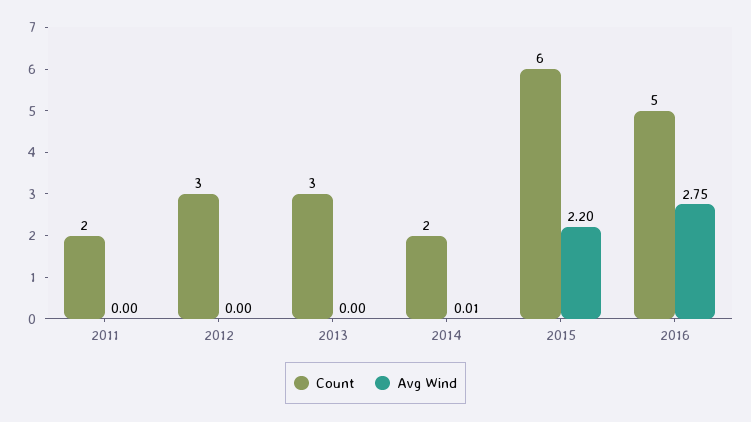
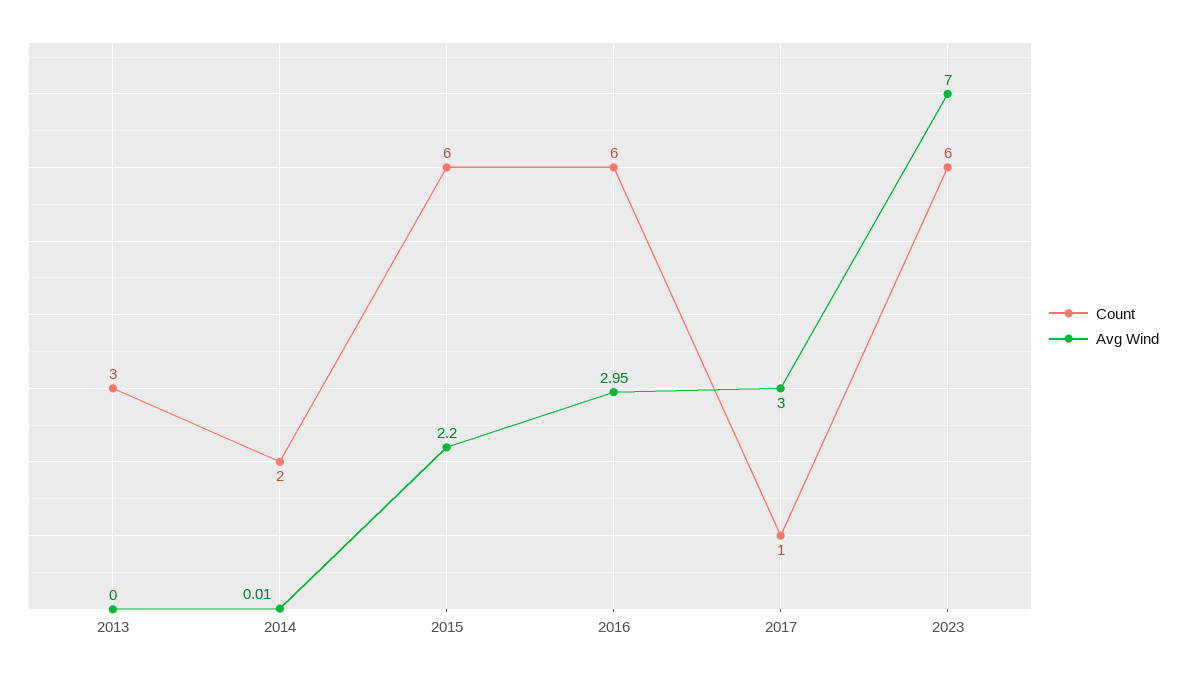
Count, 2011: 2 -> none
Avg Wind, 2011: 0 -> none
Count, 2012: 3 -> none
Avg Wind, 2012: 0 -> none
Count, 2016: 5 -> 6
Avg Wind, 2016: 2.75 -> 2.95
Count, 2017: none -> 1
Avg Wind, 2017: none -> 3
Count, 2023: none -> 6
Avg Wind, 2023: none -> 7

